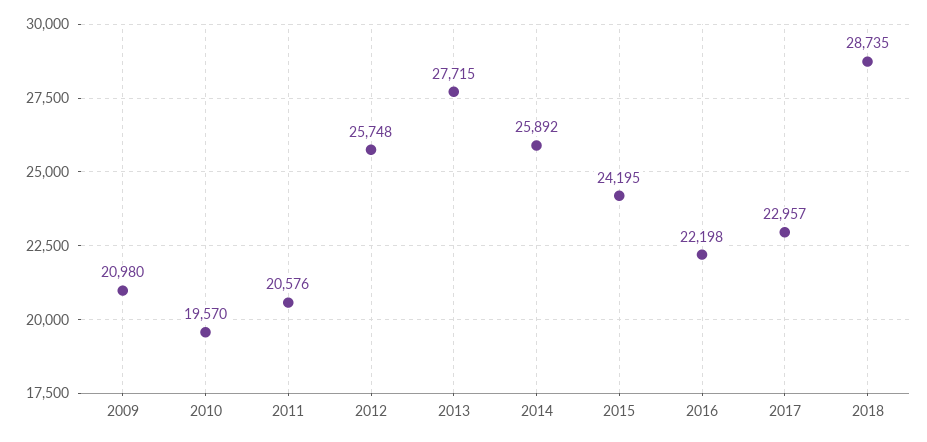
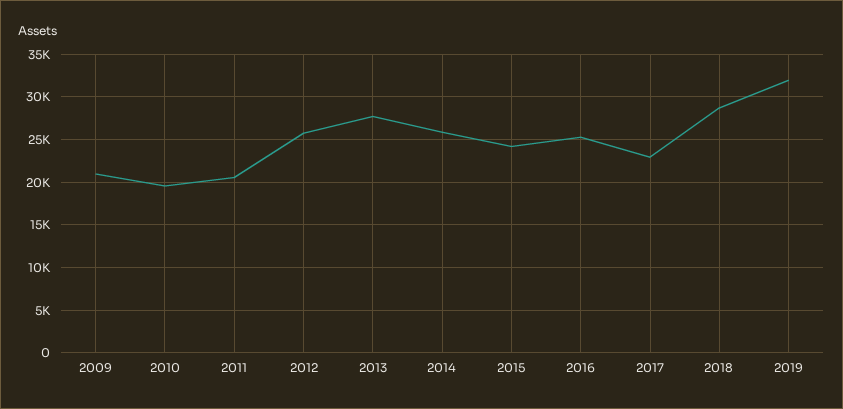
2016: 22198 -> 25000
2019: none -> 32000

